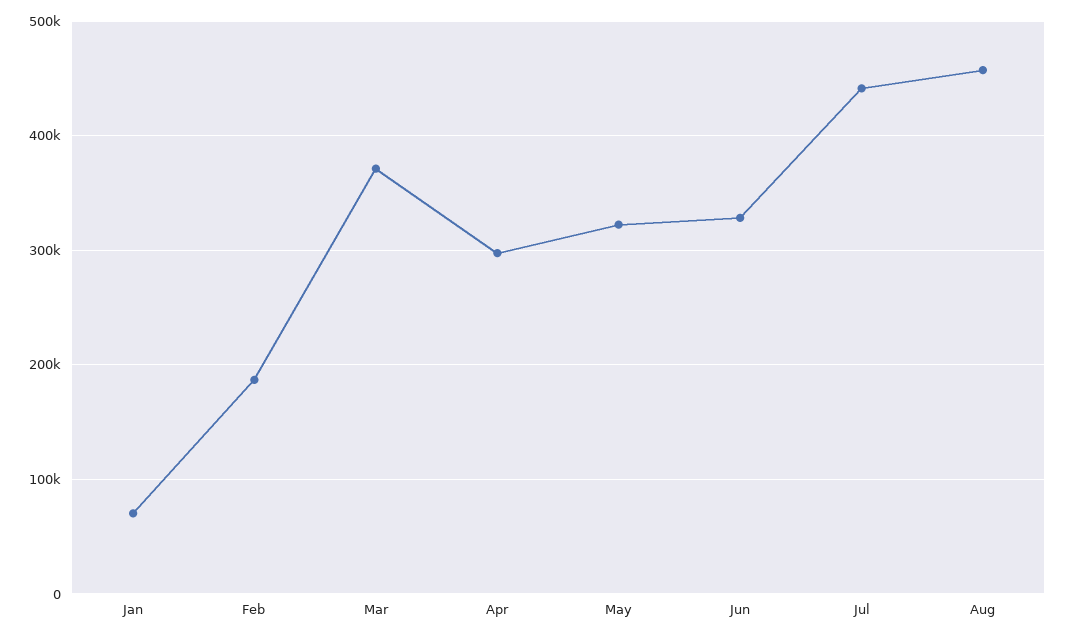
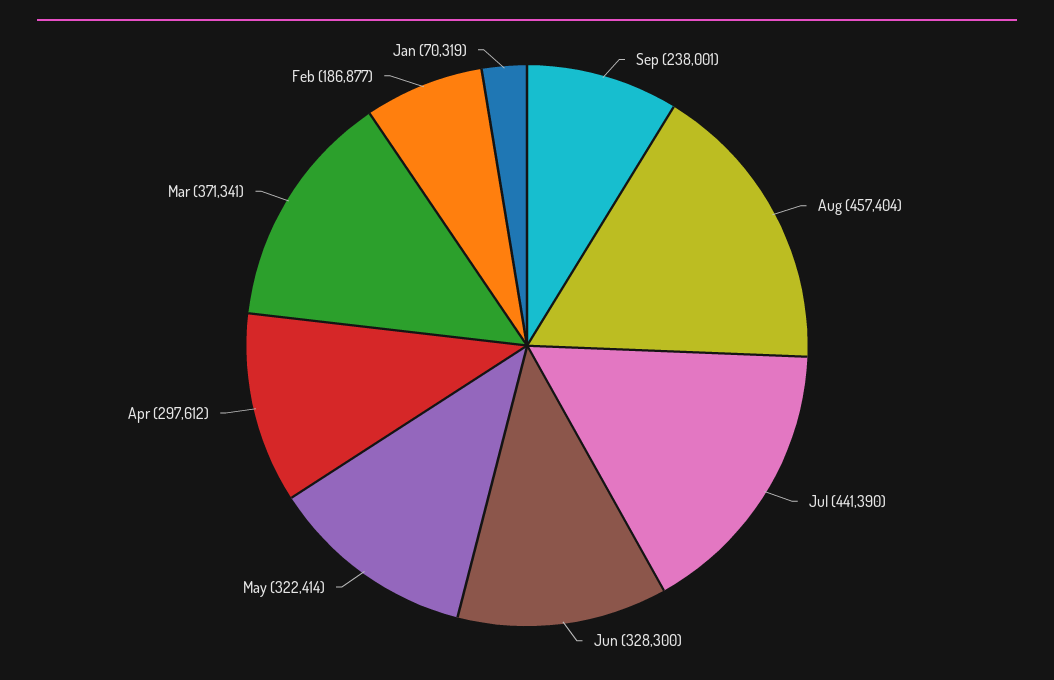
Sep: none -> 238001

